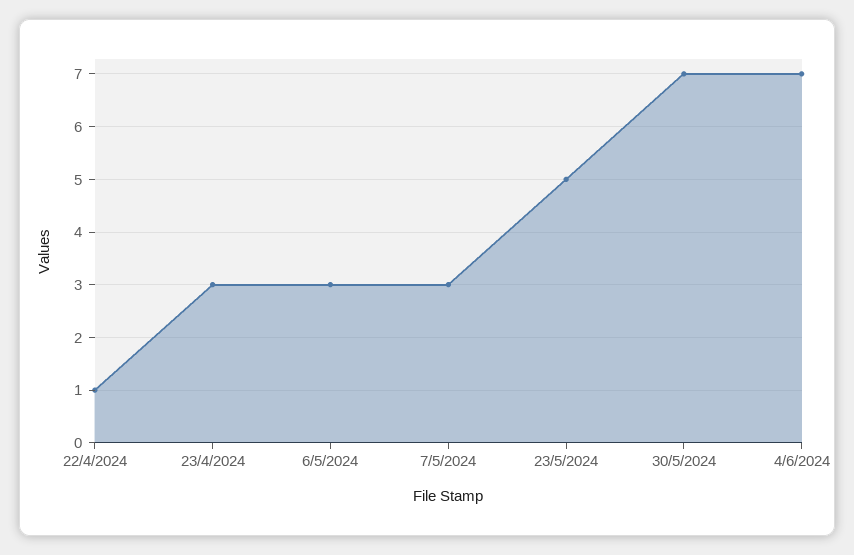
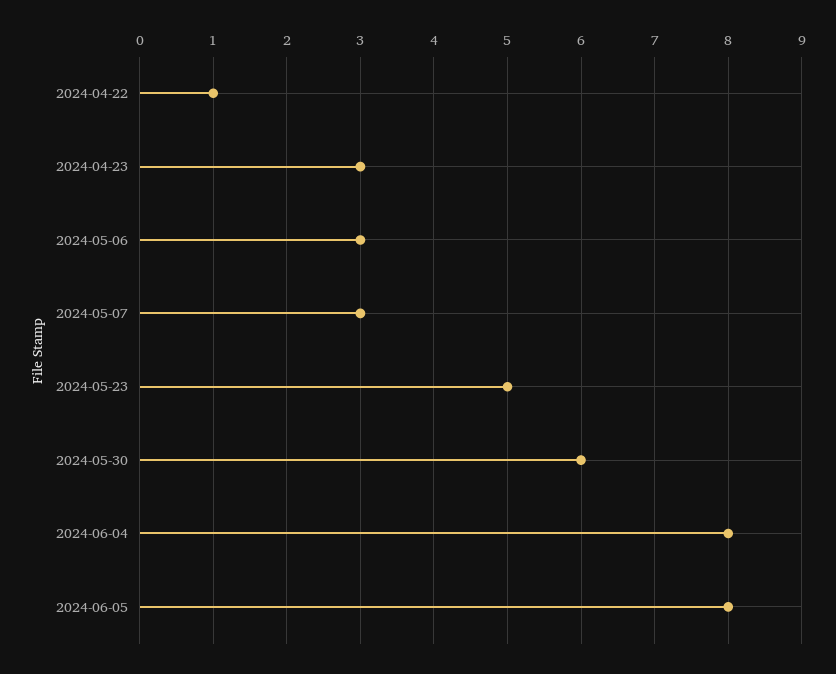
30/5/2024: 7 -> 6
4/6/2024: 7 -> 8
2024-06-05: none -> 8

